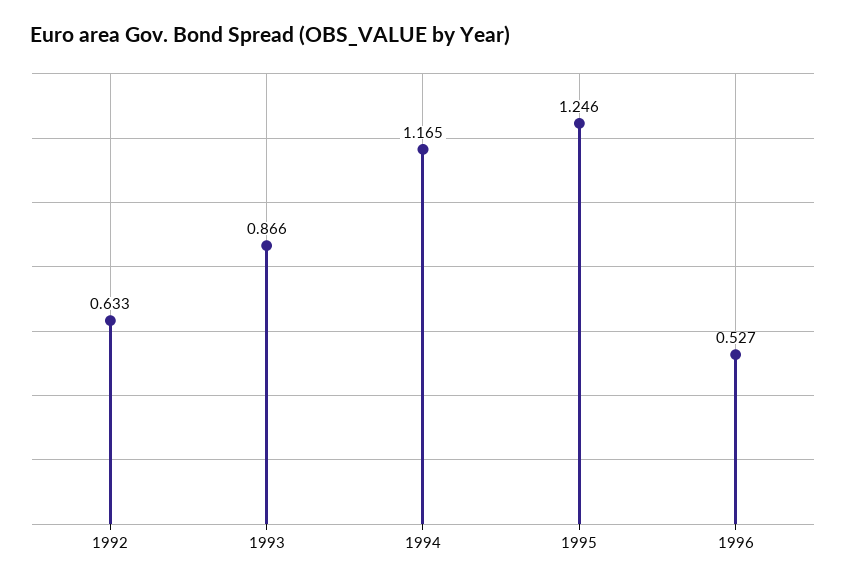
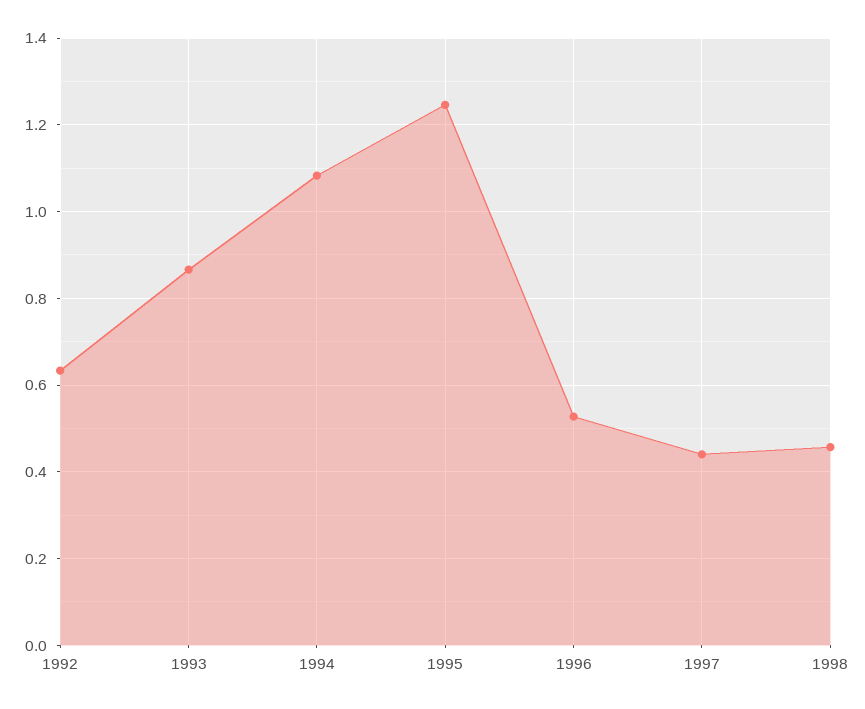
1994: 1.165 -> 1.08
1997: none -> 0.44
1998: none -> 0.46

